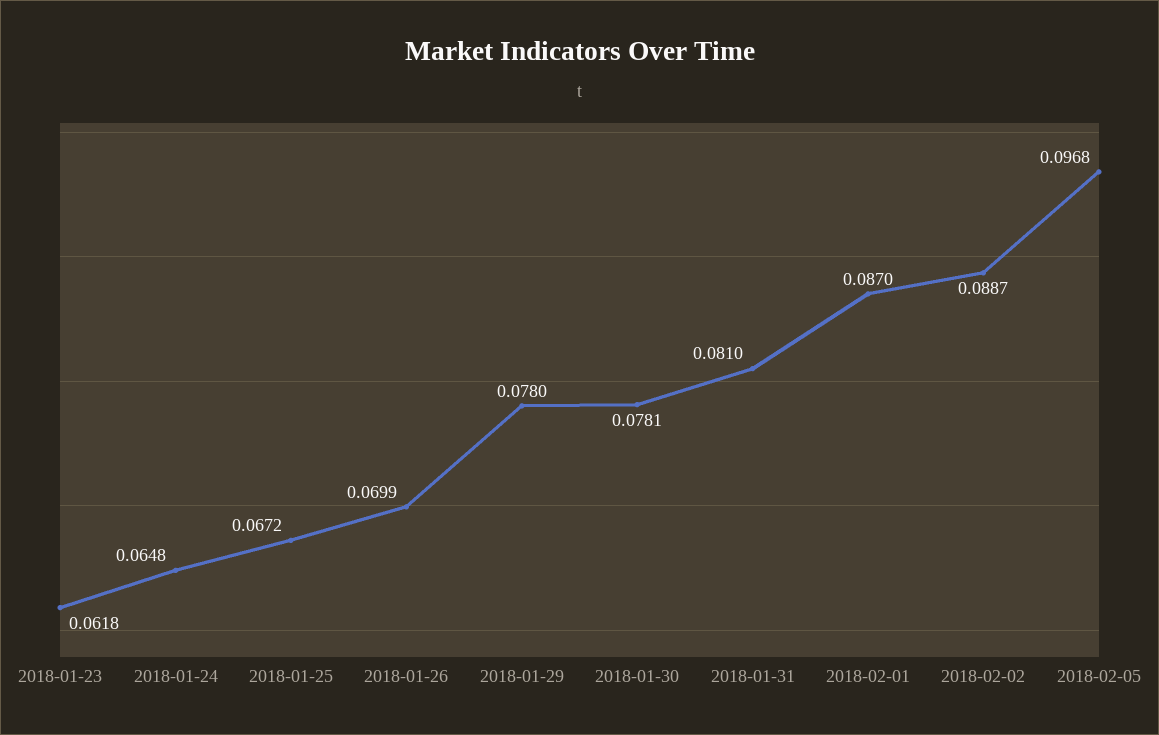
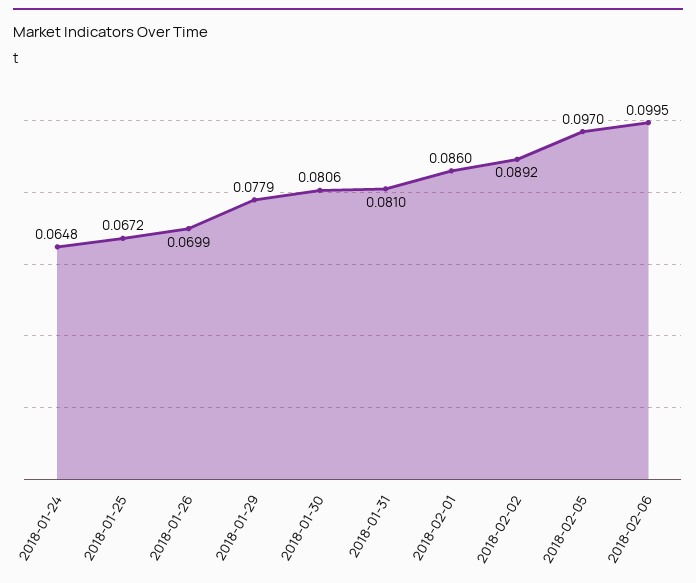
2018-01-23: 0.0618 -> none
2018-01-29: 0.078 -> 0.0779
2018-01-30: 0.0781 -> 0.0806
2018-02-01: 0.087 -> 0.086
2018-02-02: 0.0887 -> 0.0892
2018-02-05: 0.0968 -> 0.097
2018-02-06: none -> 0.0995

